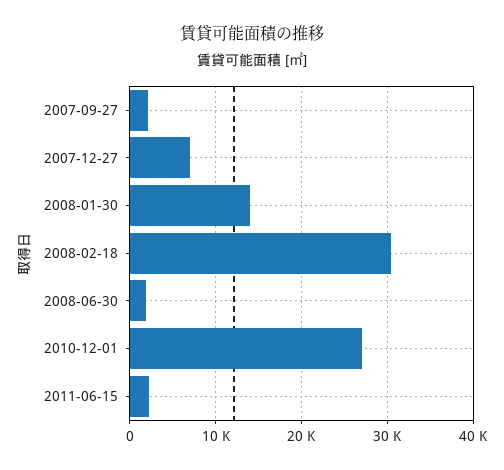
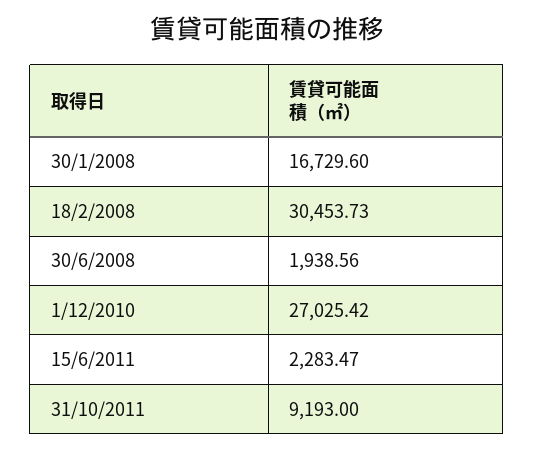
2007-09-27: 2000 -> none
2007-12-27: 7000 -> none
2008-01-30: 14000 -> 16729.6
31/10/2011: none -> 9193

